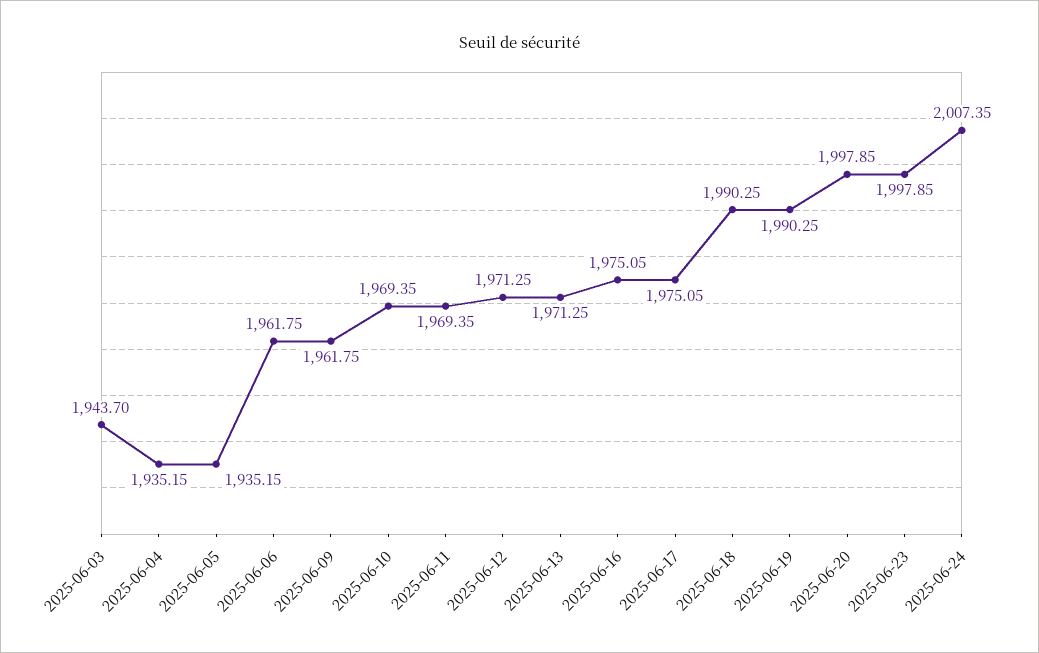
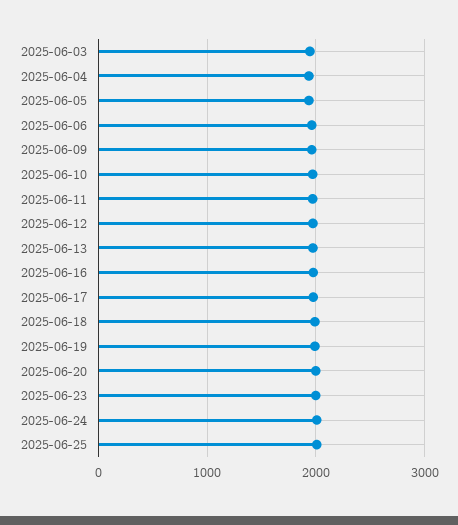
2025-06-25: none -> 2000

